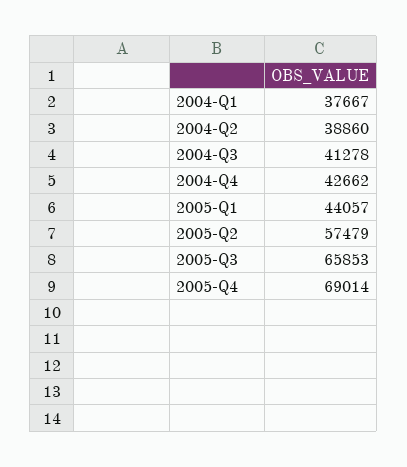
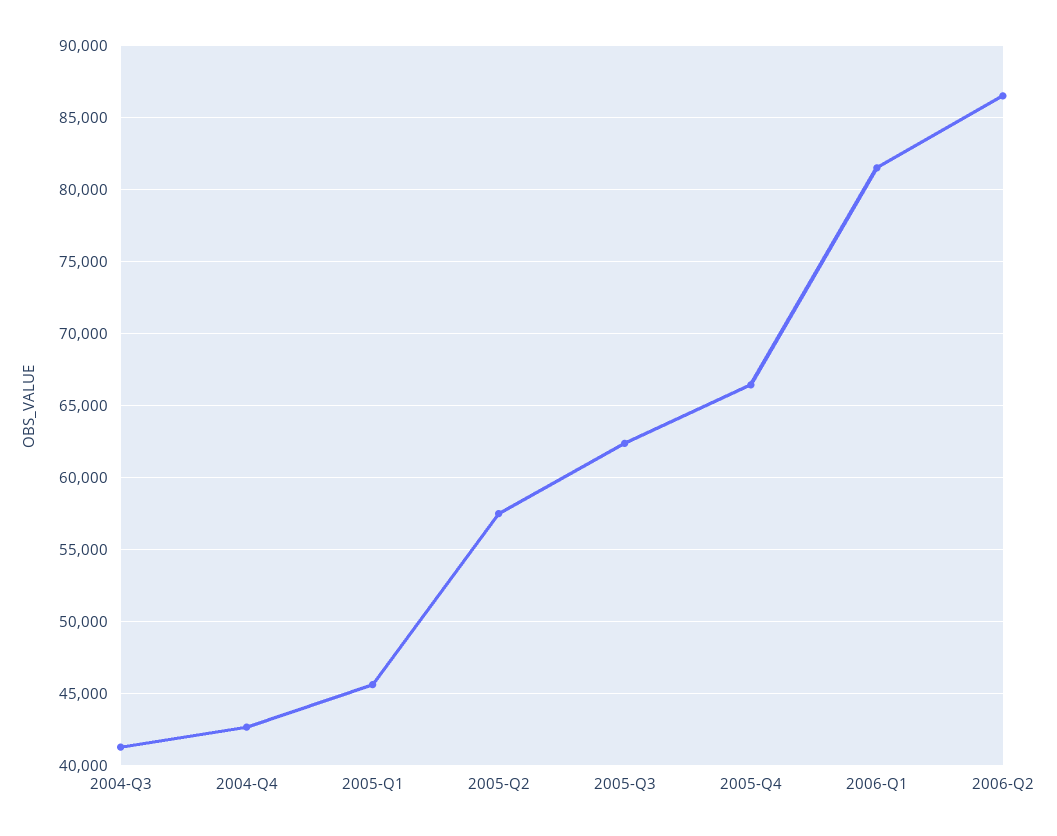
2004-Q1: 37667 -> none
2004-Q2: 38860 -> none
2005-Q1: 44057 -> 45500
2005-Q3: 65853 -> 62500
2005-Q4: 69014 -> 66500
2006-Q1: none -> 81500
2006-Q2: none -> 86500

